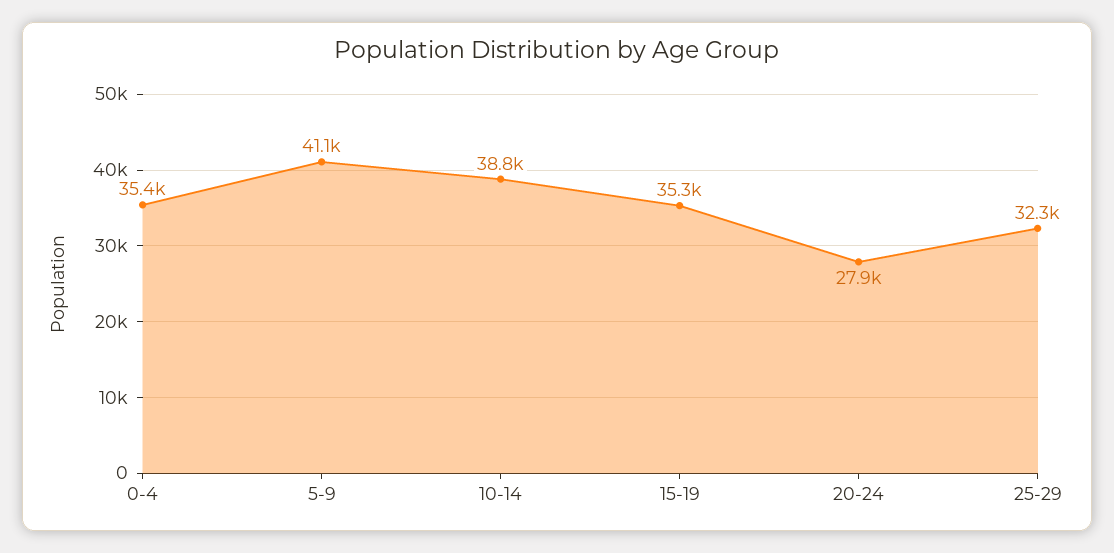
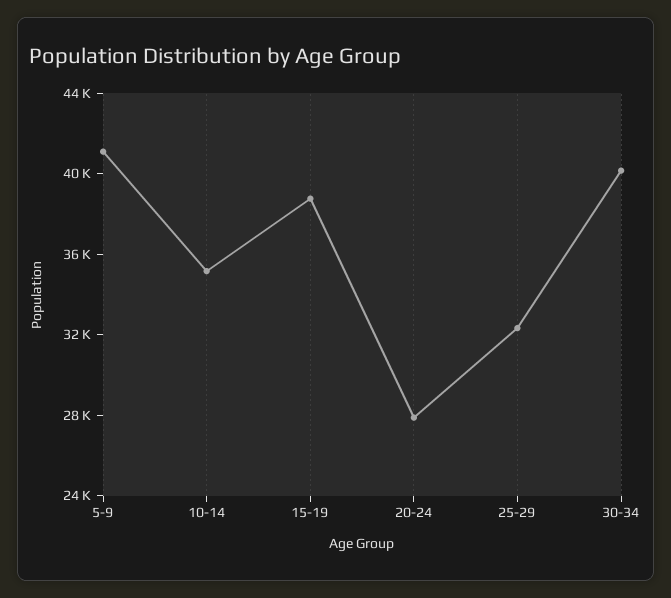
0-4: 35400 -> none
10-14: 38800 -> 35000
15-19: 35300 -> 39000
30-34: none -> 40000

